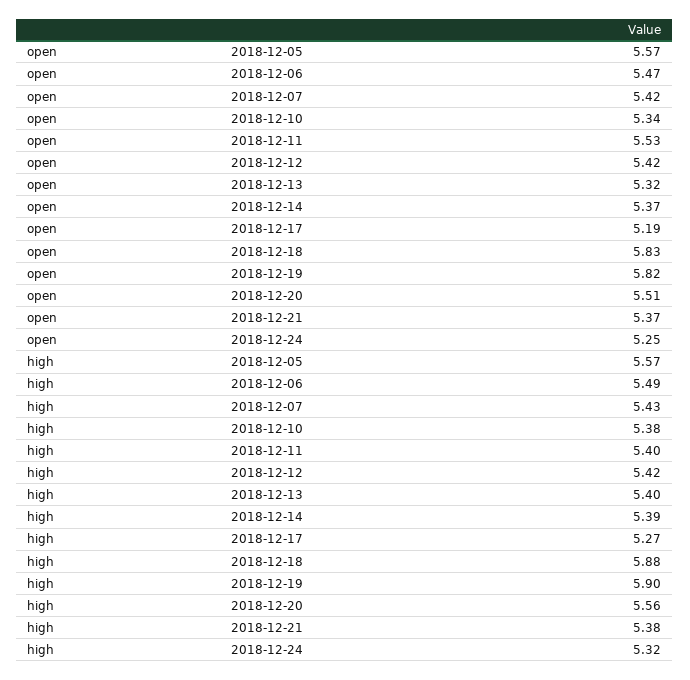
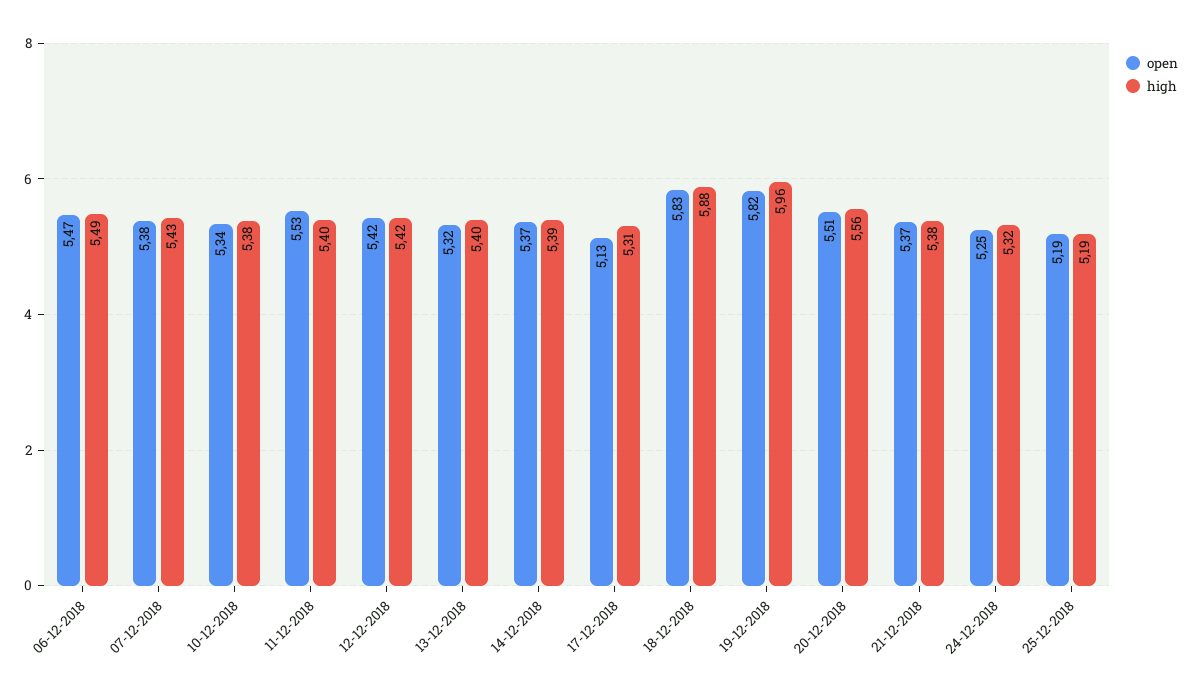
open, 2018-12-05: 5.57 -> none
open, 2018-12-07: 5.42 -> 5.38
open, 2018-12-17: 5.19 -> 5.13
high, 2018-12-05: 5.57 -> none
high, 2018-12-17: 5.27 -> 5.31
high, 2018-12-19: 5.9 -> 5.96
open, 25-12-2018: none -> 5.19
high, 25-12-2018: none -> 5.19

